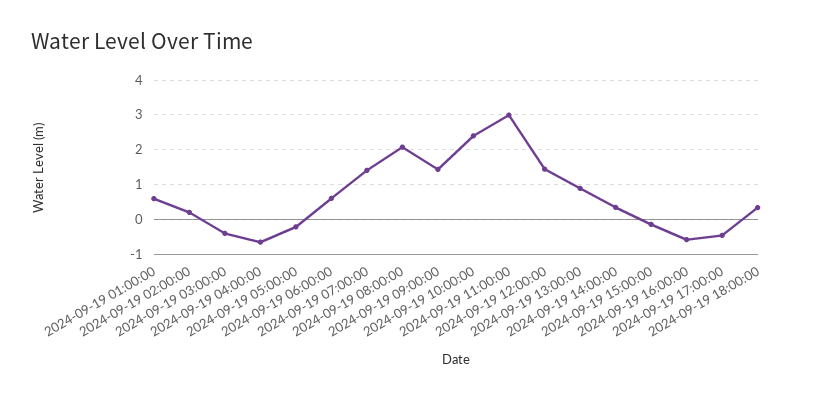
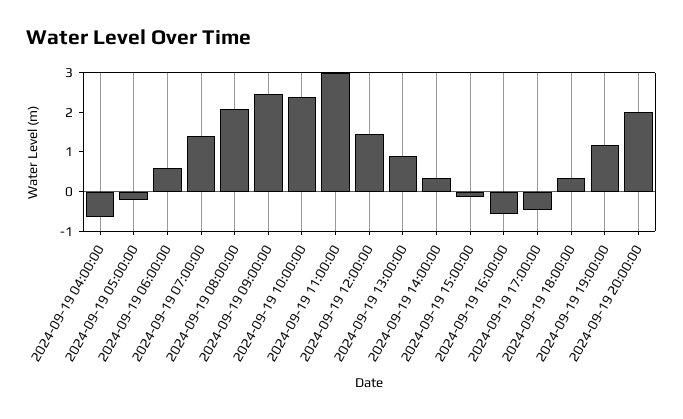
2024-09-19 01:00:00: 0.6 -> none
2024-09-19 02:00:00: 0.2 -> none
2024-09-19 03:00:00: -0.4 -> none
2024-09-19 09:00:00: 1.4 -> 2.5
2024-09-19 19:00:00: none -> 1.25
2024-09-19 20:00:00: none -> 2

